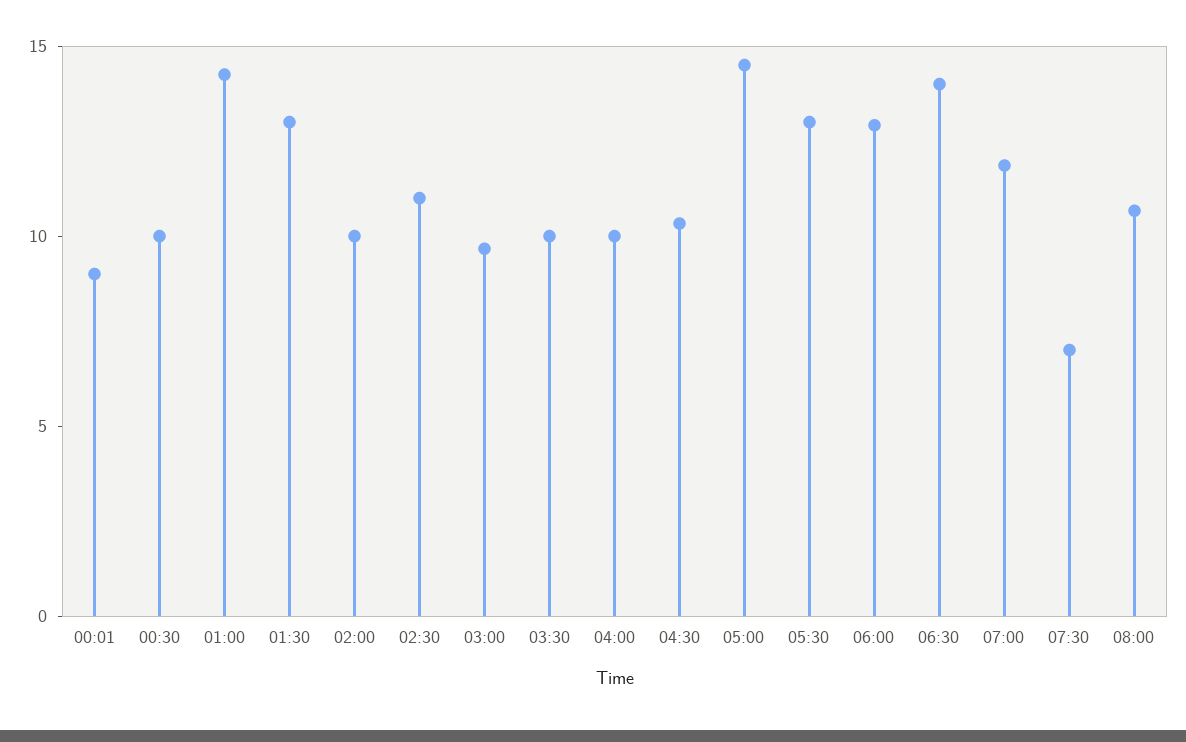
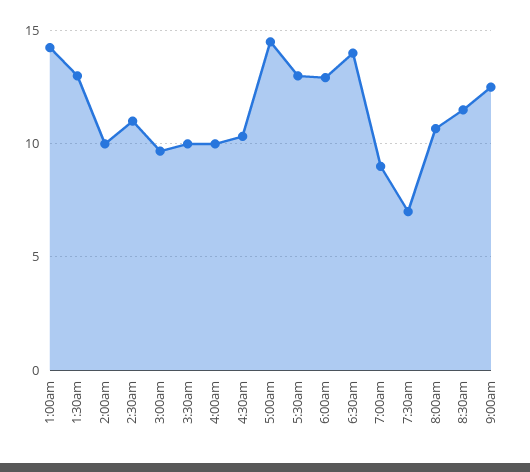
00:01: 9 -> none
00:30: 10 -> none
07:00: 12 -> 9
8:30am: none -> 11.5
9:00am: none -> 12.5

